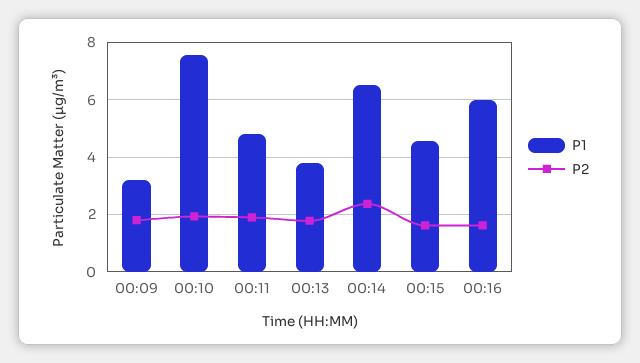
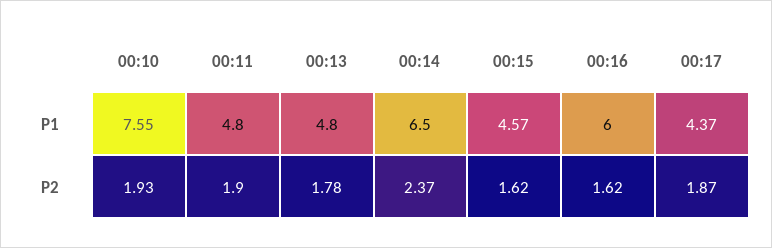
P1, 00:09: 3.25 -> none
P2, 00:09: 1.75 -> none
P1, 00:13: 3.75 -> 4.8
P1, 00:17: none -> 4.37
P2, 00:17: none -> 1.87

